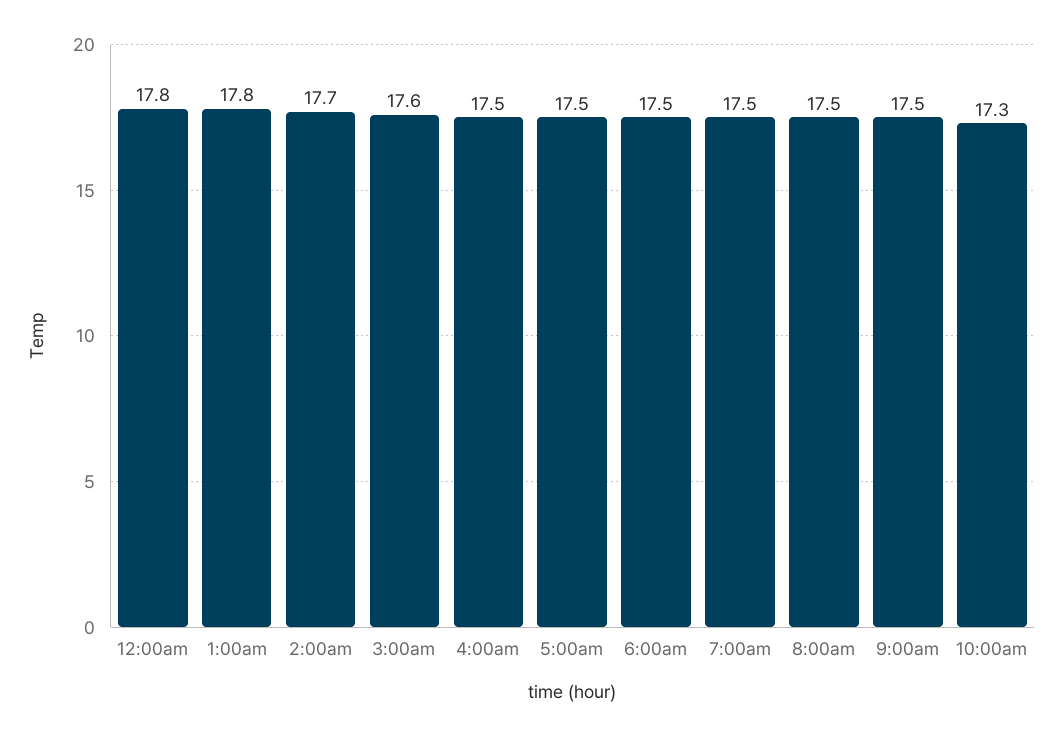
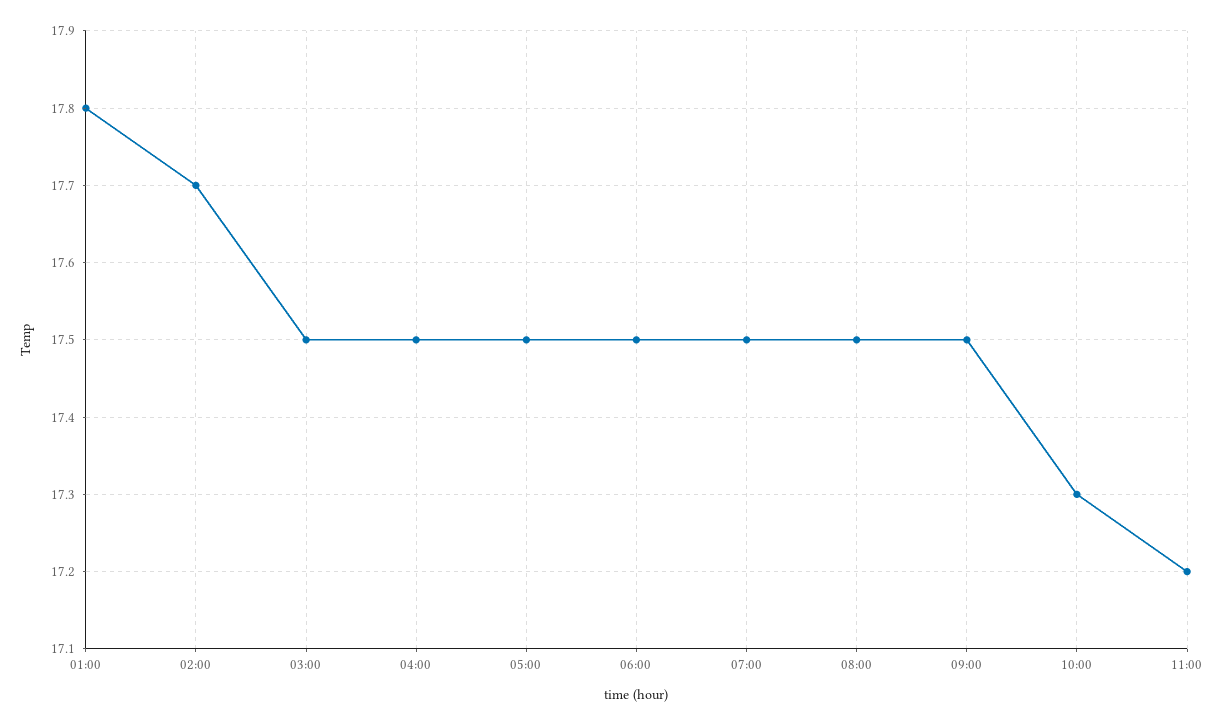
12:00am: 17.8 -> none
3:00am: 17.6 -> 17.5
11:00: none -> 17.2

